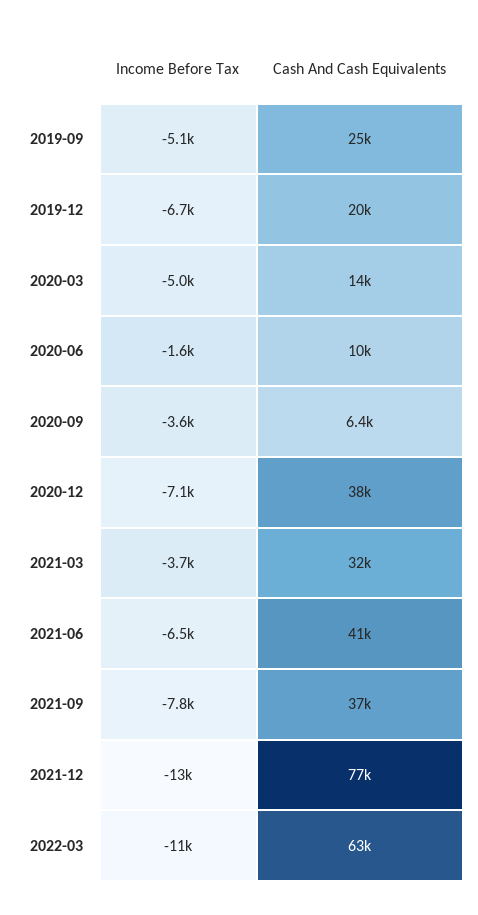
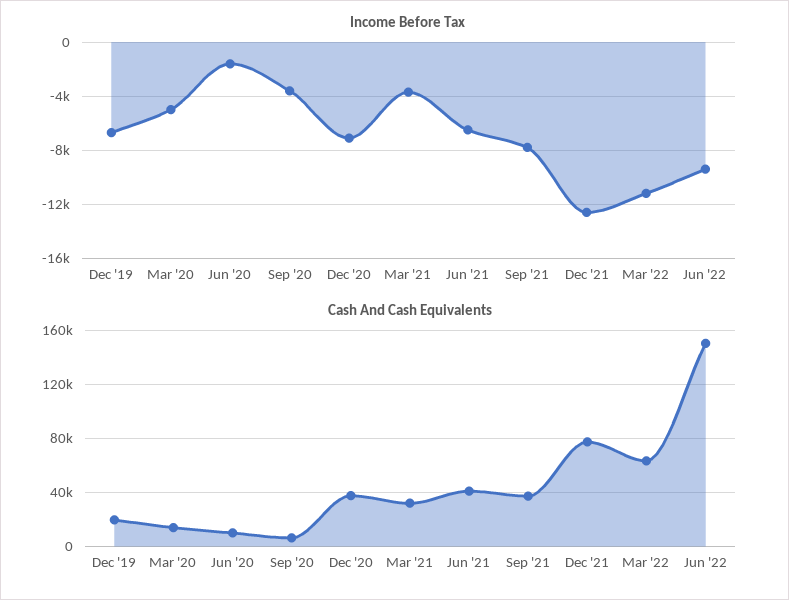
Income Before Tax, 2019-09: -5100 -> none
Cash And Cash Equivalents, 2019-09: 25000 -> none
Income Before Tax, Jun '22: none -> -9500
Cash And Cash Equivalents, Jun '22: none -> 150000

